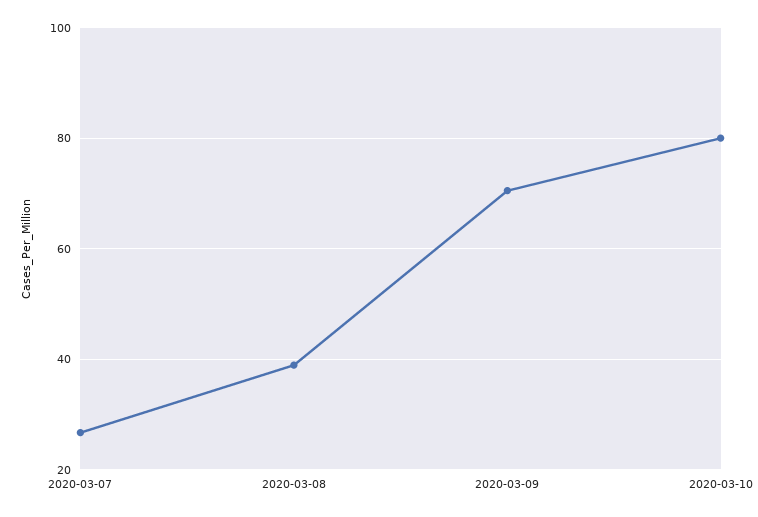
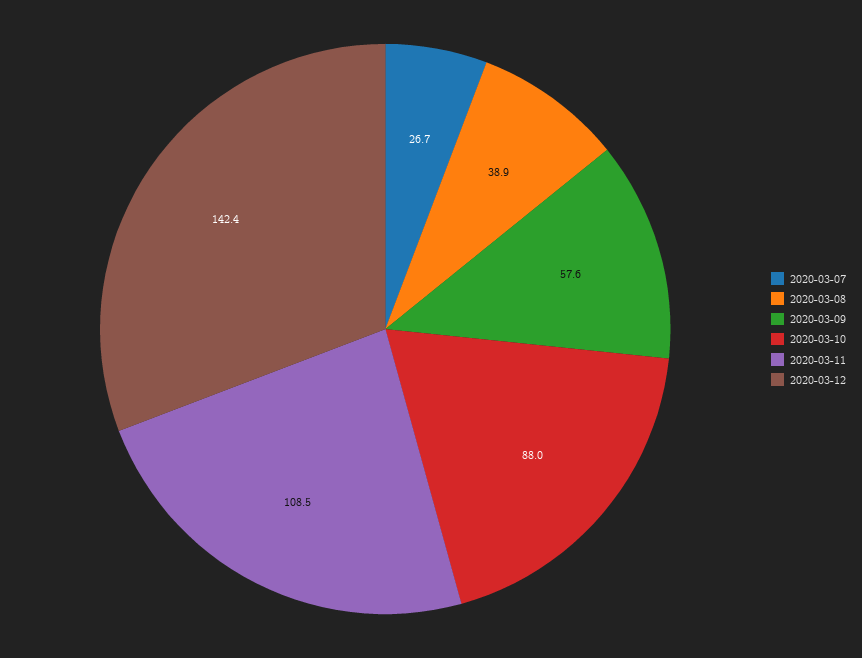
2020-03-09: 70 -> 57.6
2020-03-10: 80 -> 88
2020-03-11: none -> 108.5
2020-03-12: none -> 142.4

